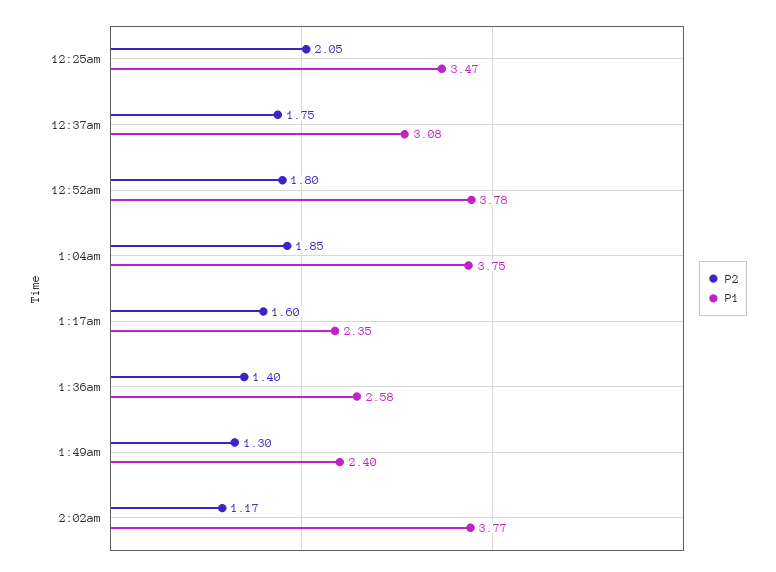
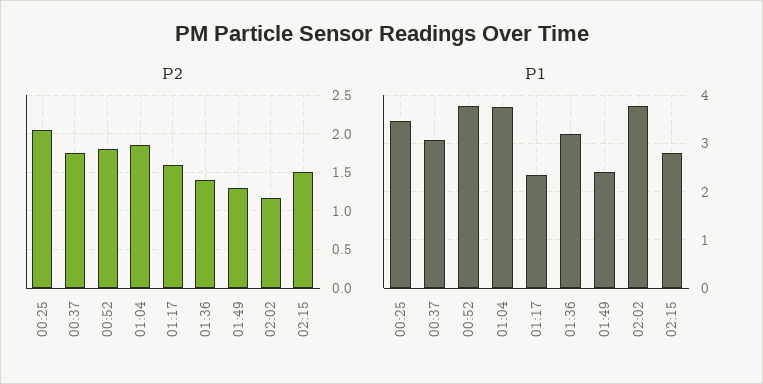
P1, 1:36am: 2.58 -> 3.2
P2, 02:15: none -> 1.5
P1, 02:15: none -> 2.8

